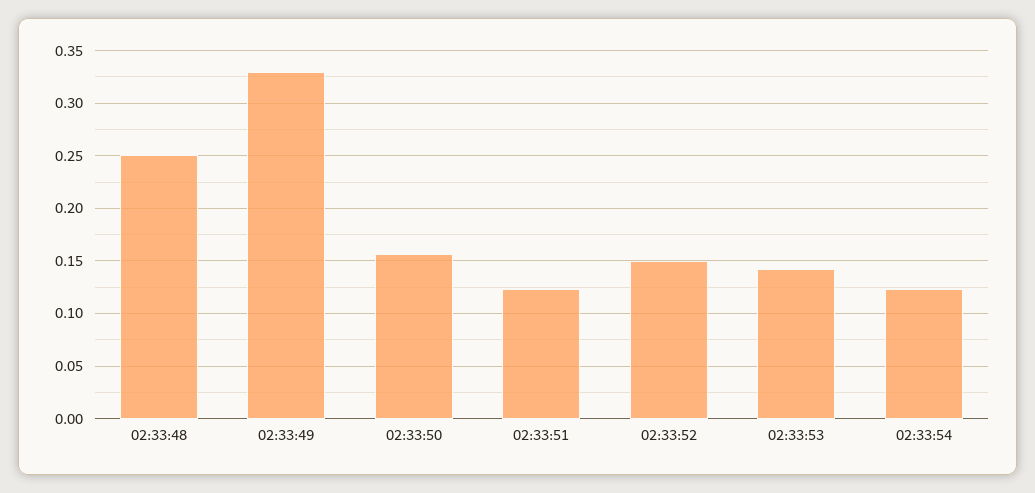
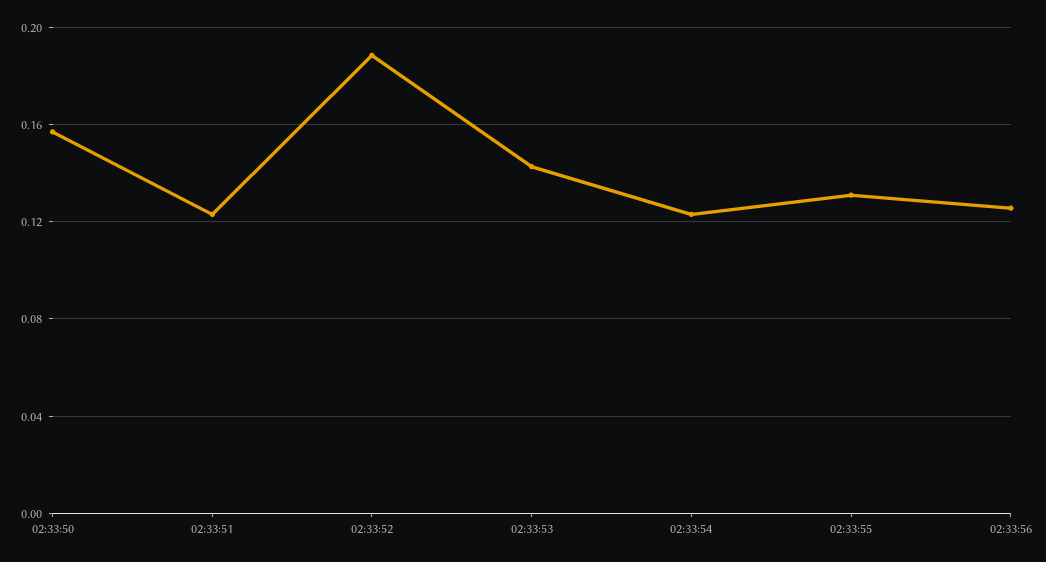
02:33:48: 0.25 -> none
02:33:49: 0.33 -> none
02:33:52: 0.15 -> 0.19
02:33:55: none -> 0.13
02:33:56: none -> 0.125

